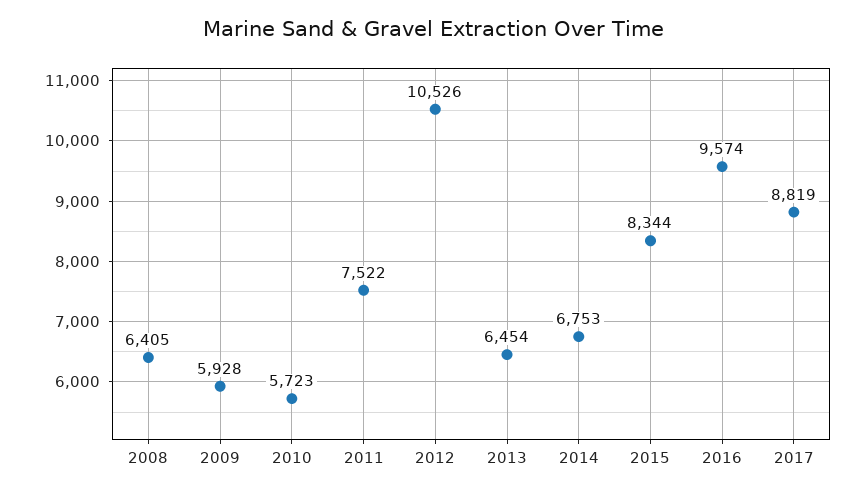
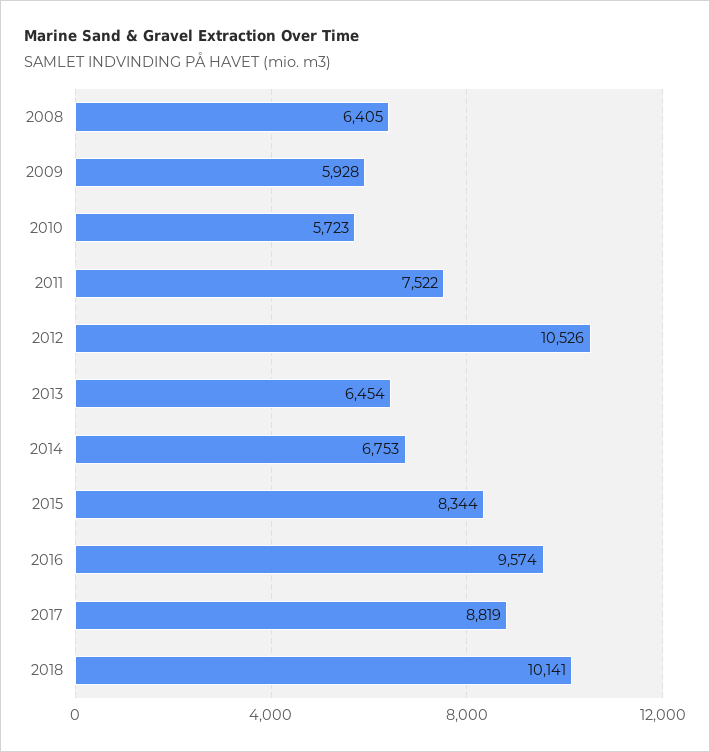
2018: none -> 10141

